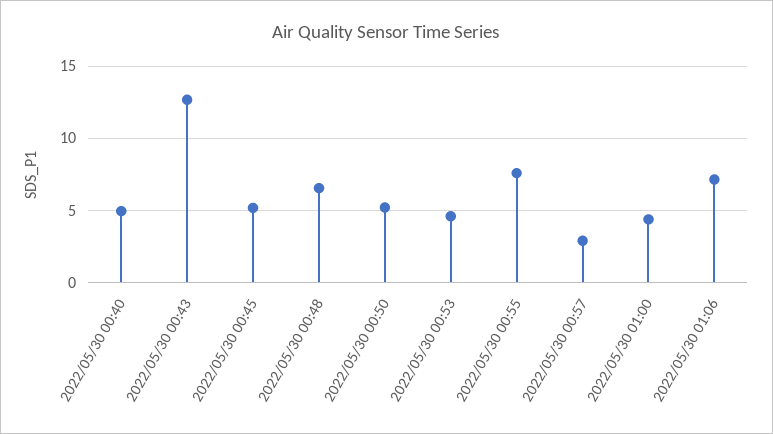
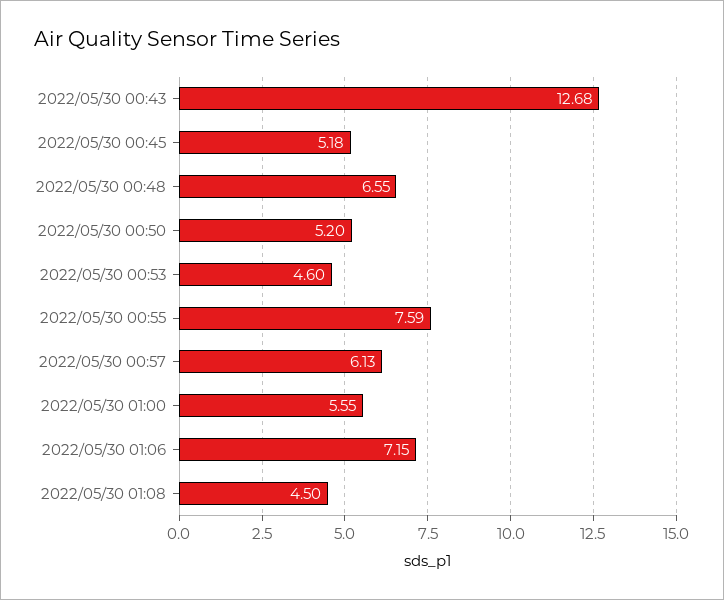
2022/05/30 00:40: 5 -> none
2022/05/30 00:57: 3 -> 6.13
2022/05/30 01:00: 4.5 -> 5.55
2022/05/30 01:08: none -> 4.5

